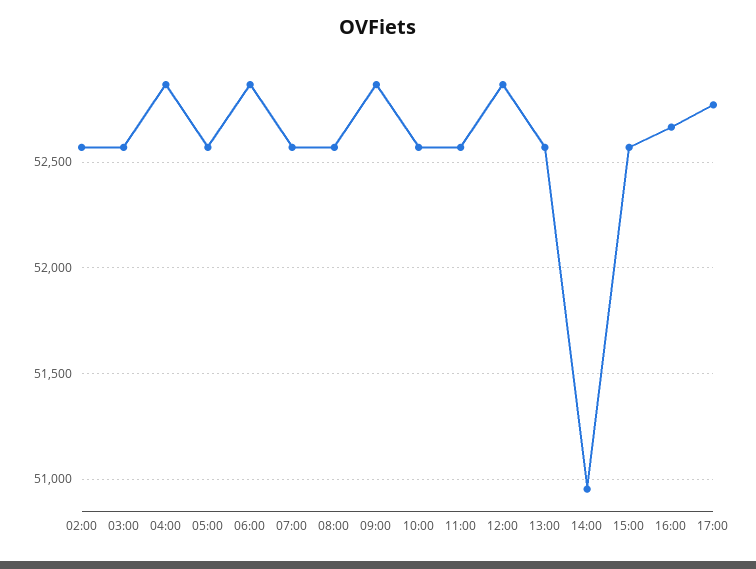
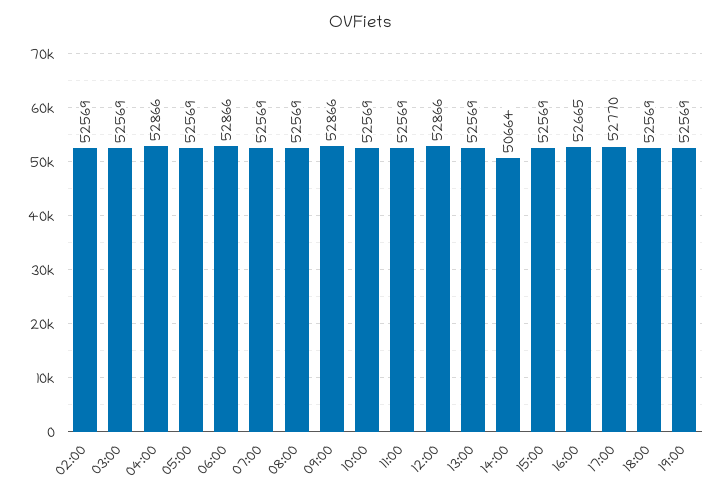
14:00: 50950 -> 50664
18:00: none -> 52569
19:00: none -> 52569

